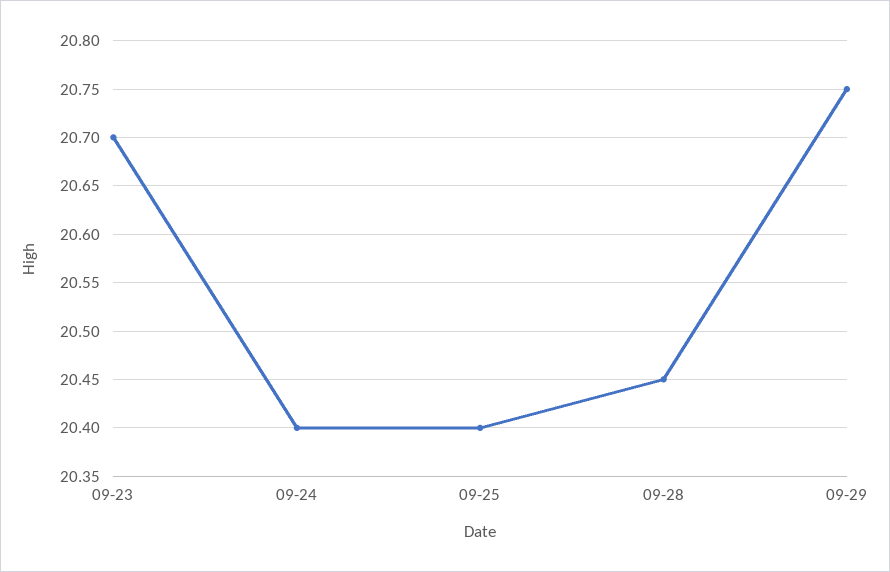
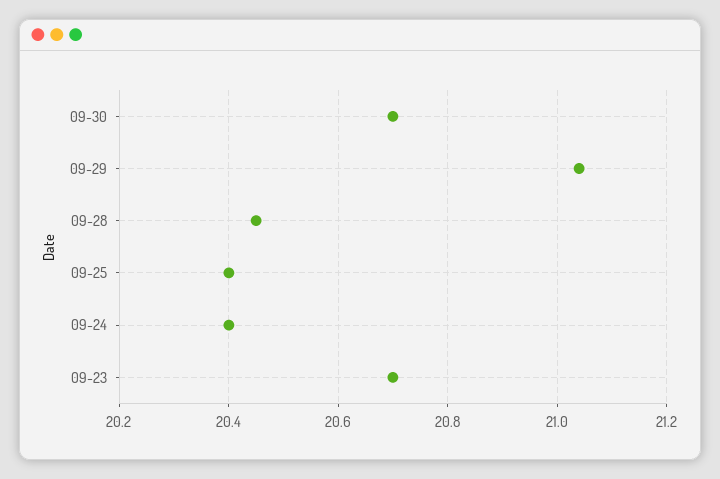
09-29: 20.75 -> 21.05
09-30: none -> 20.7

